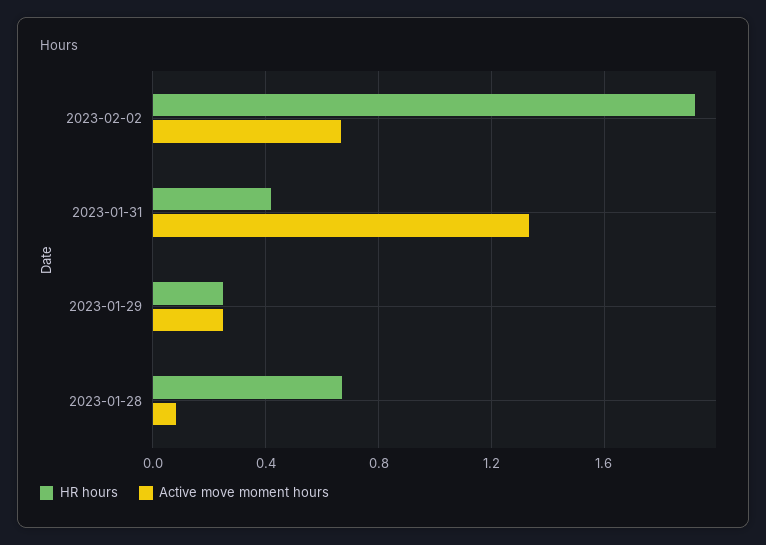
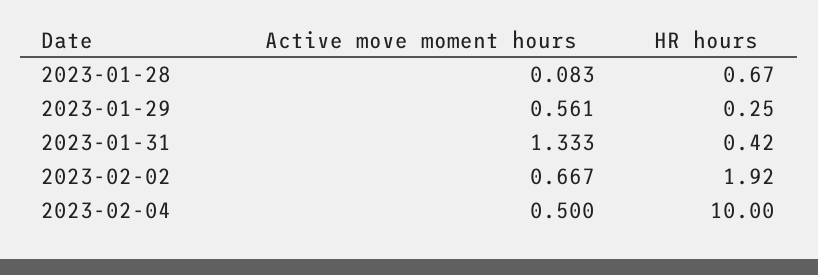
Active move moment hours, 2023-01-29: 0.25 -> 0.561
Active move moment hours, 2023-02-04: none -> 0.5
HR hours, 2023-02-04: none -> 10

